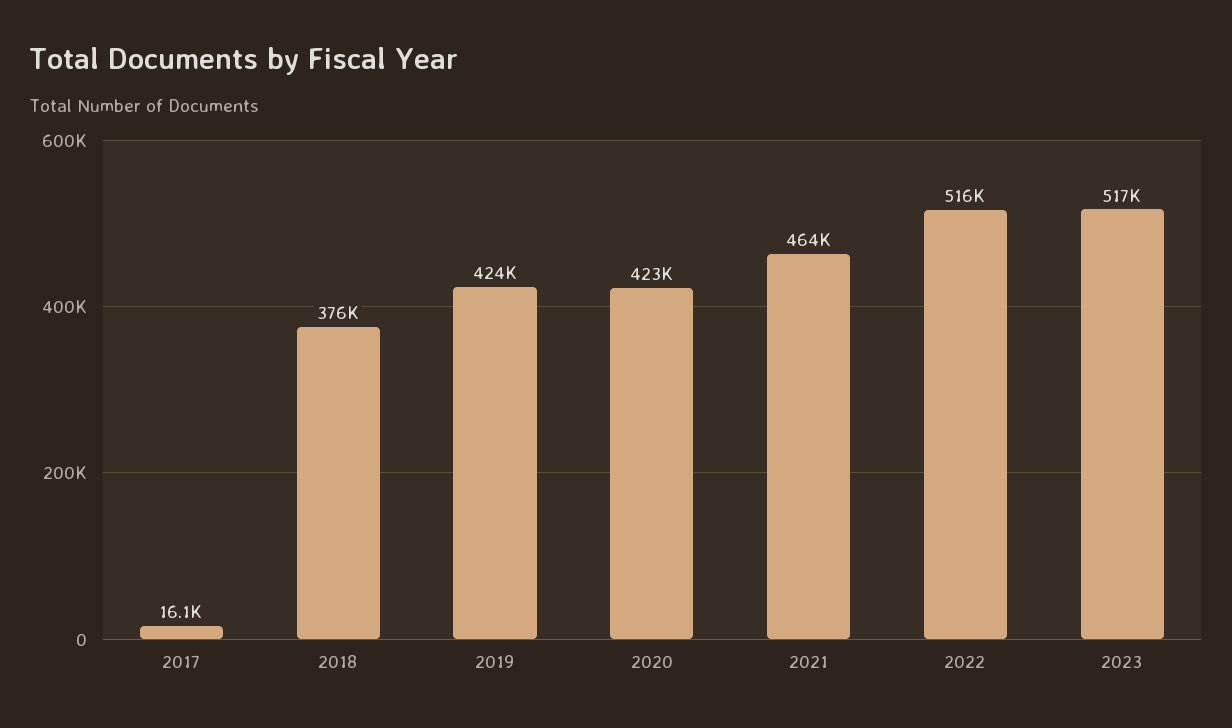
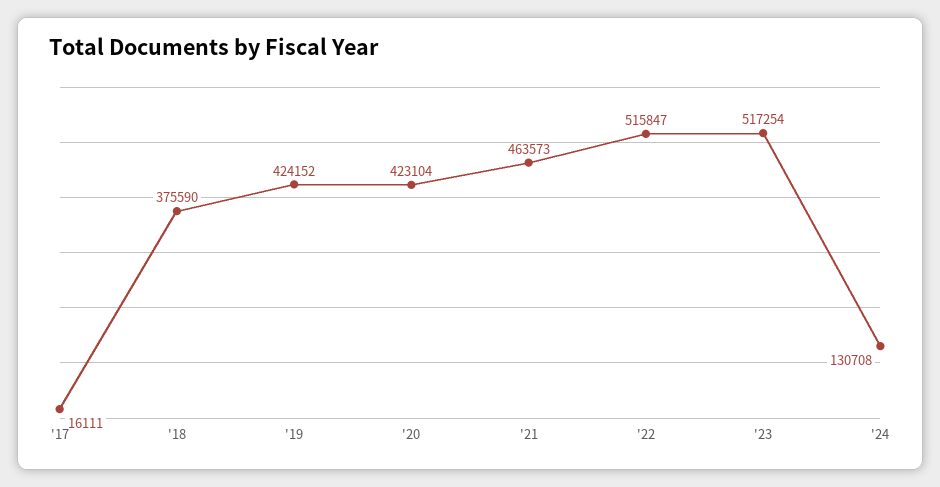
'24: none -> 130708

